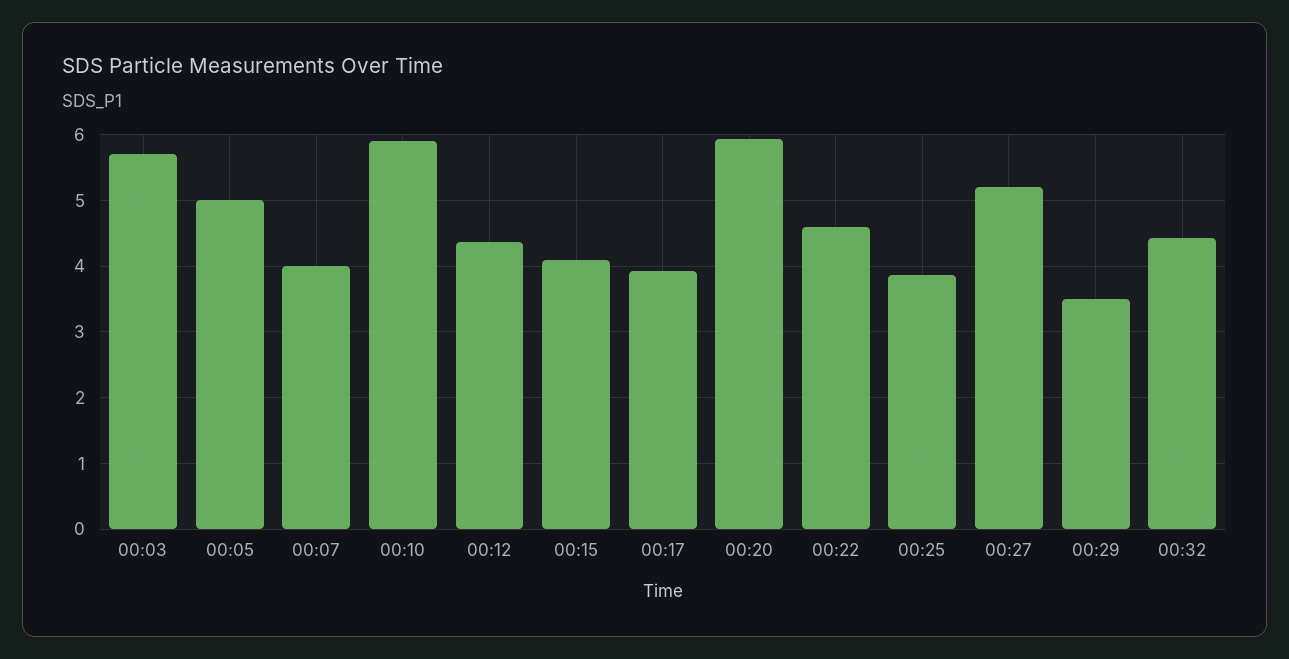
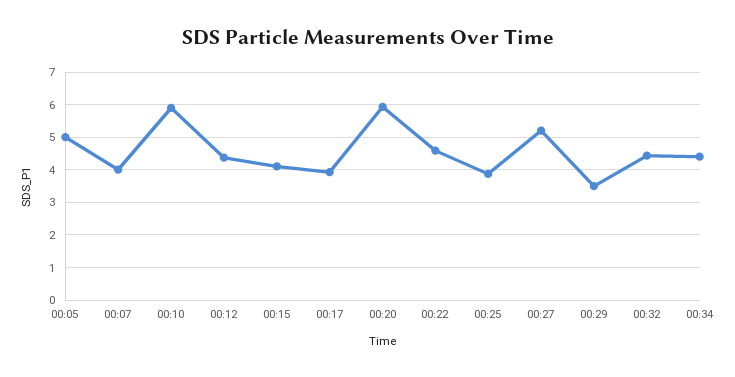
00:03: 5.7 -> none
00:34: none -> 4.4

